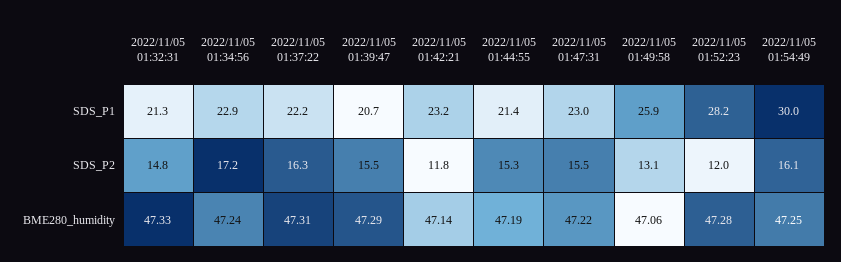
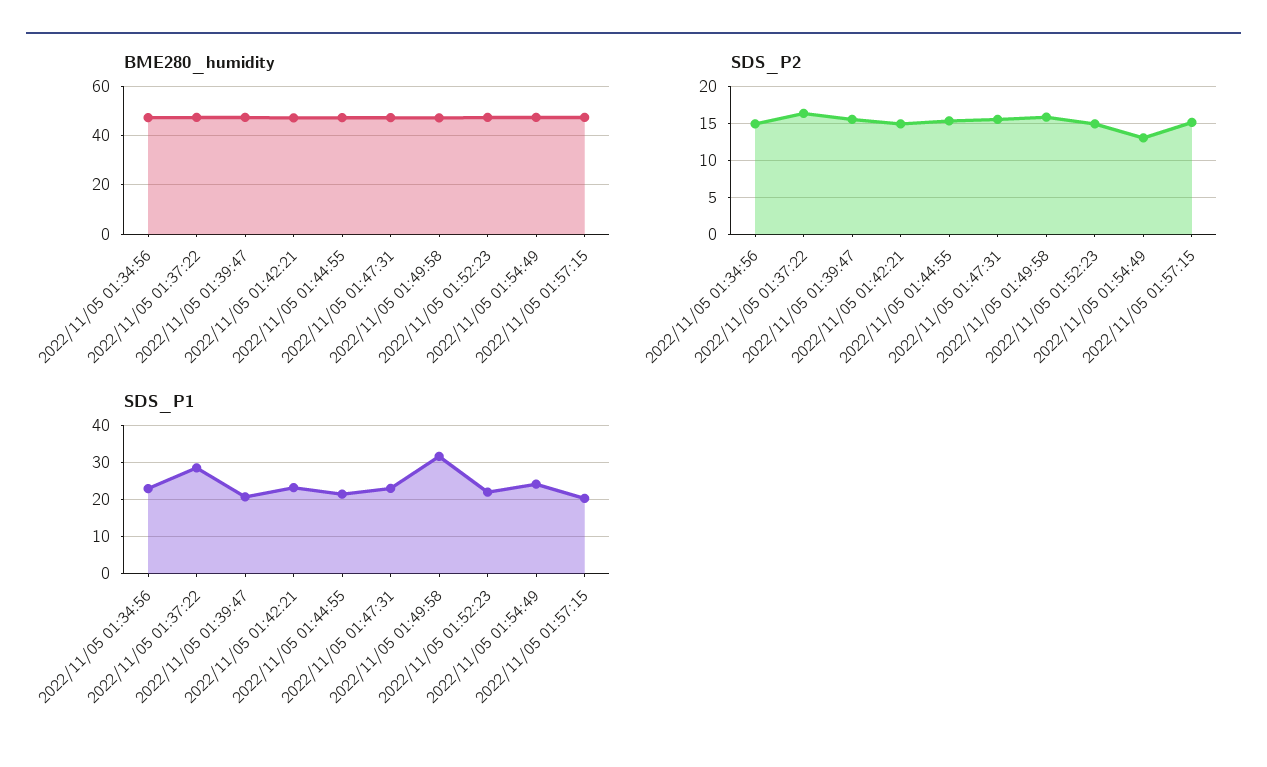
SDS_P1, 2022/11/05 01:32:31: 21.3 -> none
SDS_P1, 2022/11/05 01:37:22: 22.2 -> 28
SDS_P1, 2022/11/05 01:49:58: 25.9 -> 32
SDS_P1, 2022/11/05 01:52:23: 28.2 -> 22
SDS_P1, 2022/11/05 01:54:49: 30 -> 24
SDS_P2, 2022/11/05 01:32:31: 14.8 -> none
SDS_P2, 2022/11/05 01:34:56: 17.2 -> 15
SDS_P2, 2022/11/05 01:42:21: 11.8 -> 15
SDS_P2, 2022/11/05 01:49:58: 13.1 -> 16
SDS_P2, 2022/11/05 01:52:23: 12 -> 15
SDS_P2, 2022/11/05 01:54:49: 16.1 -> 13
BME280_humidity, 2022/11/05 01:32:31: 47.33 -> none
BME280_humidity, 2022/11/05 01:57:15: none -> 47.5
SDS_P2, 2022/11/05 01:57:15: none -> 15
SDS_P1, 2022/11/05 01:57:15: none -> 20

